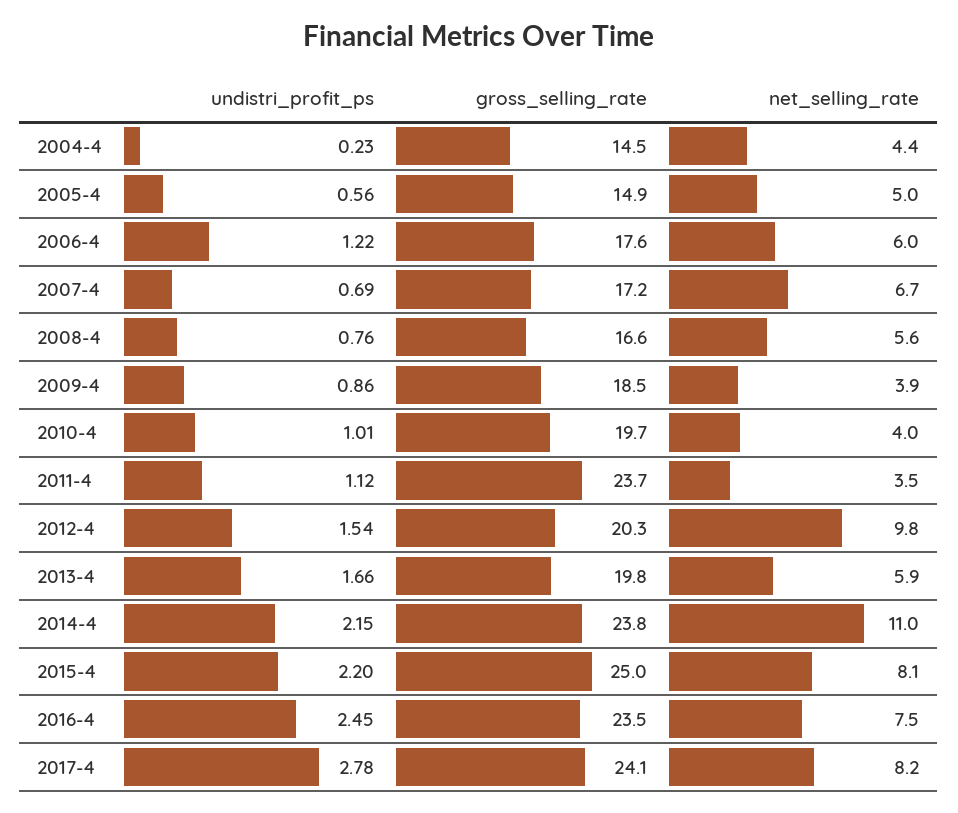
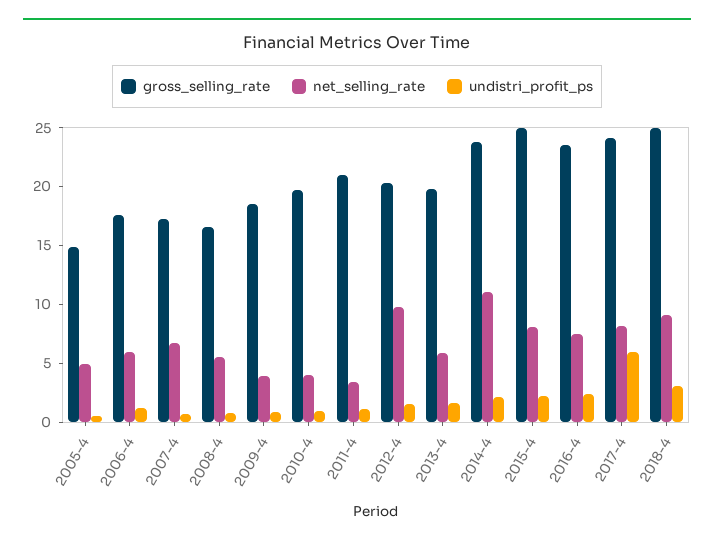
undistri_profit_ps, 2004-4: 0.23 -> none
gross_selling_rate, 2004-4: 14.5 -> none
net_selling_rate, 2004-4: 4.4 -> none
gross_selling_rate, 2011-4: 23.7 -> 21
undistri_profit_ps, 2017-4: 2.78 -> 6
gross_selling_rate, 2018-4: none -> 25
net_selling_rate, 2018-4: none -> 9
undistri_profit_ps, 2018-4: none -> 3

